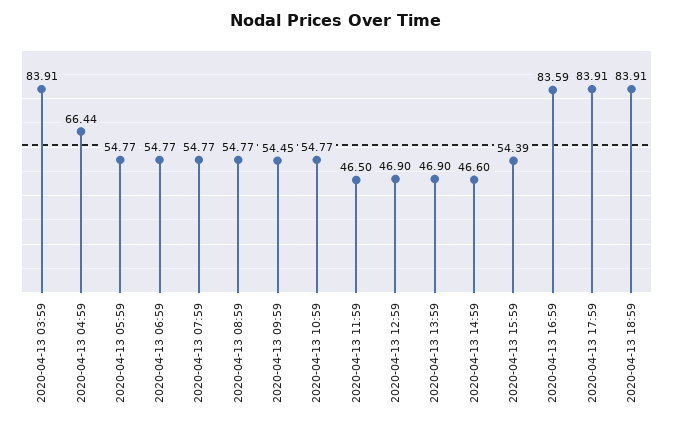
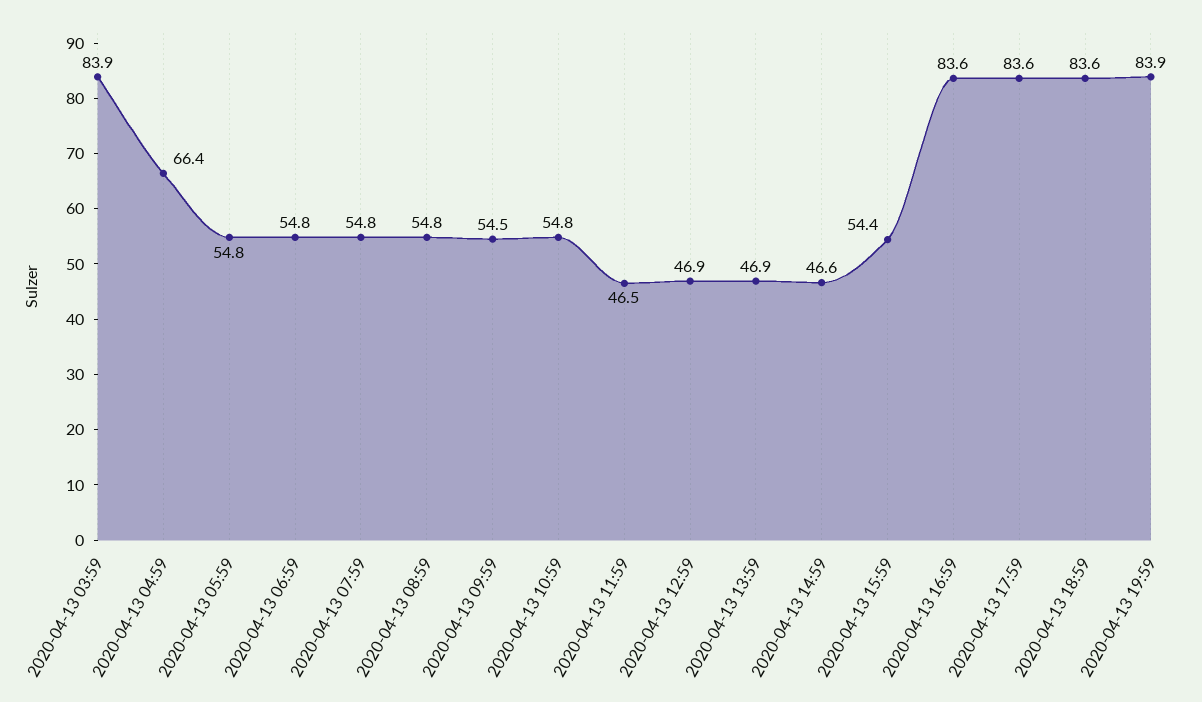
2020-04-13 17:59: 83.91 -> 83.6
2020-04-13 18:59: 83.91 -> 83.6
2020-04-13 19:59: none -> 83.9

